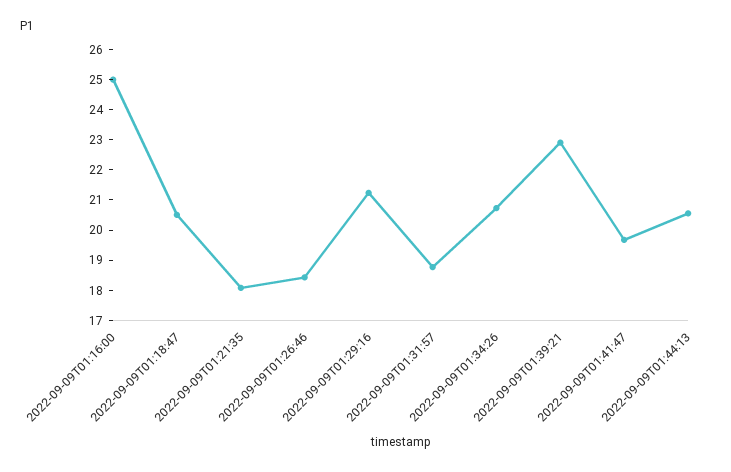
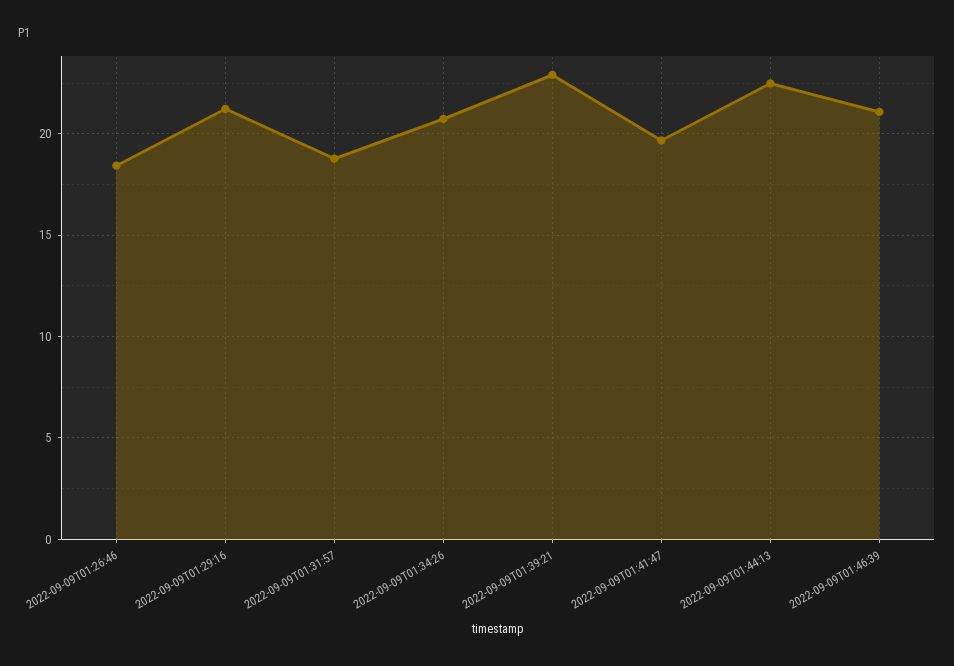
2022-09-09T01:16:00: 25 -> none
2022-09-09T01:18:47: 20.5 -> none
2022-09-09T01:21:35: 18 -> none
2022-09-09T01:44:13: 20.5 -> 22.5
2022-09-09T01:46:39: none -> 21

